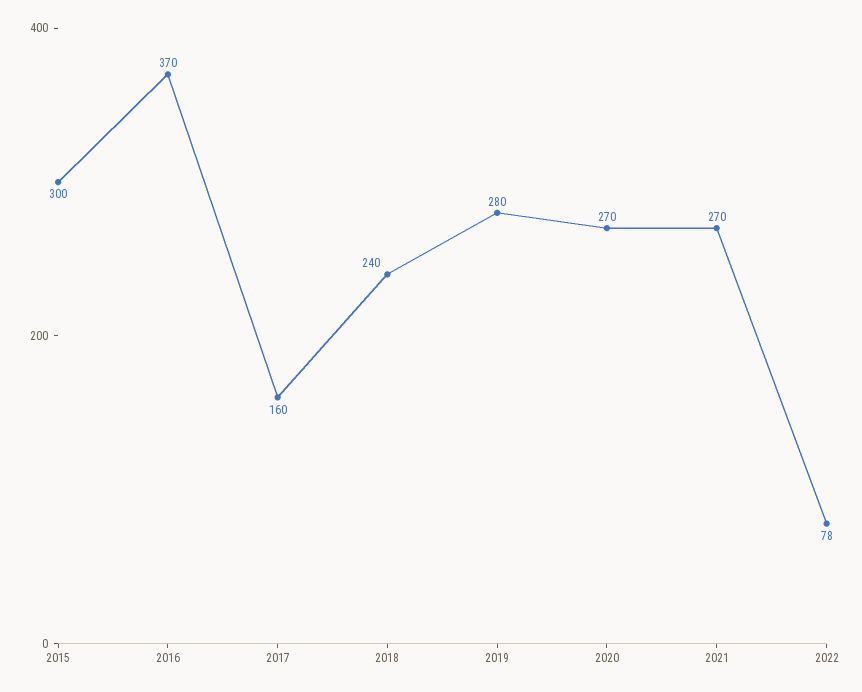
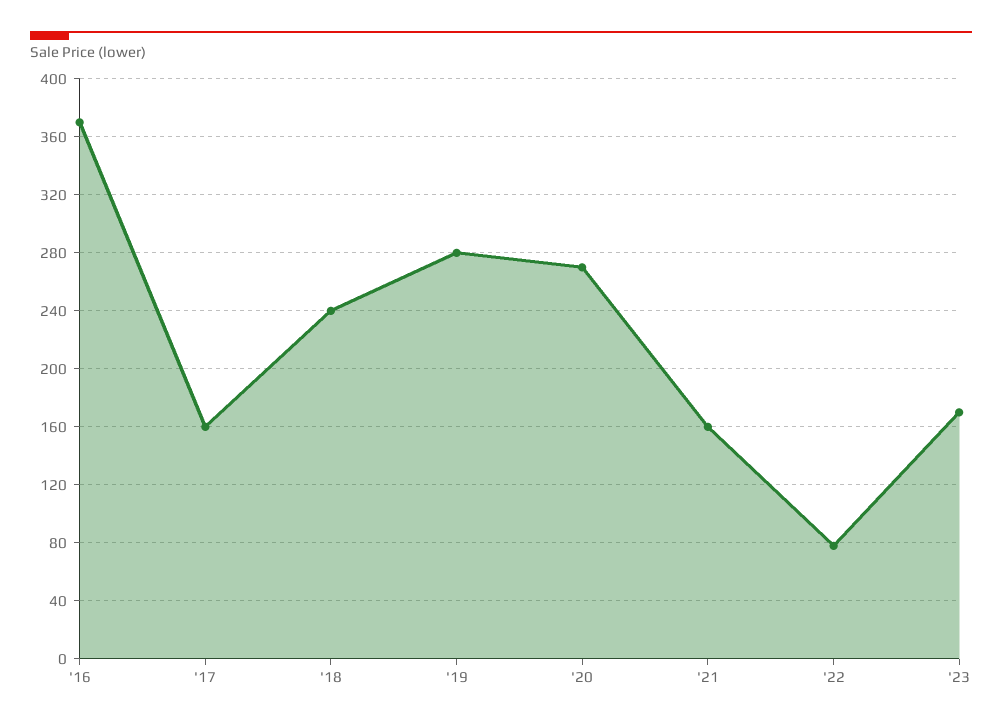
2015: 300 -> none
2021: 270 -> 160
'23: none -> 170

